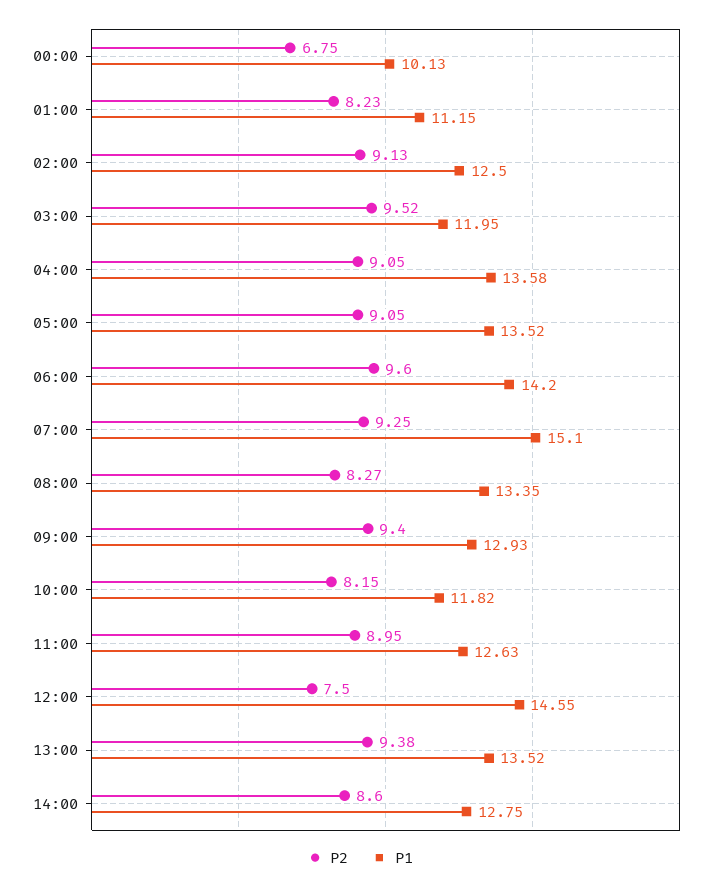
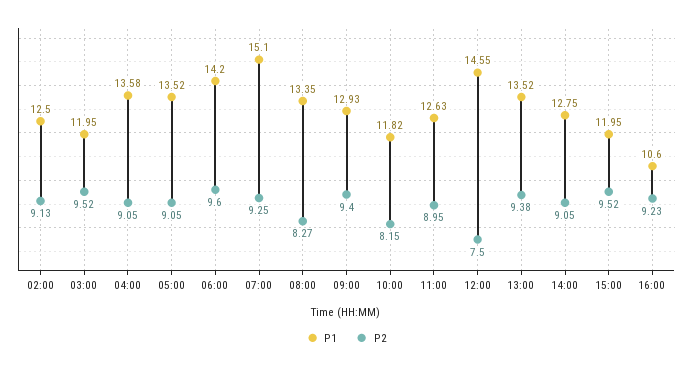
P2, 00:00: 6.75 -> none
P1, 00:00: 10.13 -> none
P2, 01:00: 8.23 -> none
P1, 01:00: 11.15 -> none
P2, 14:00: 8.6 -> 9.05
P1, 15:00: none -> 11.95
P2, 15:00: none -> 9.52
P1, 16:00: none -> 10.6
P2, 16:00: none -> 9.23

